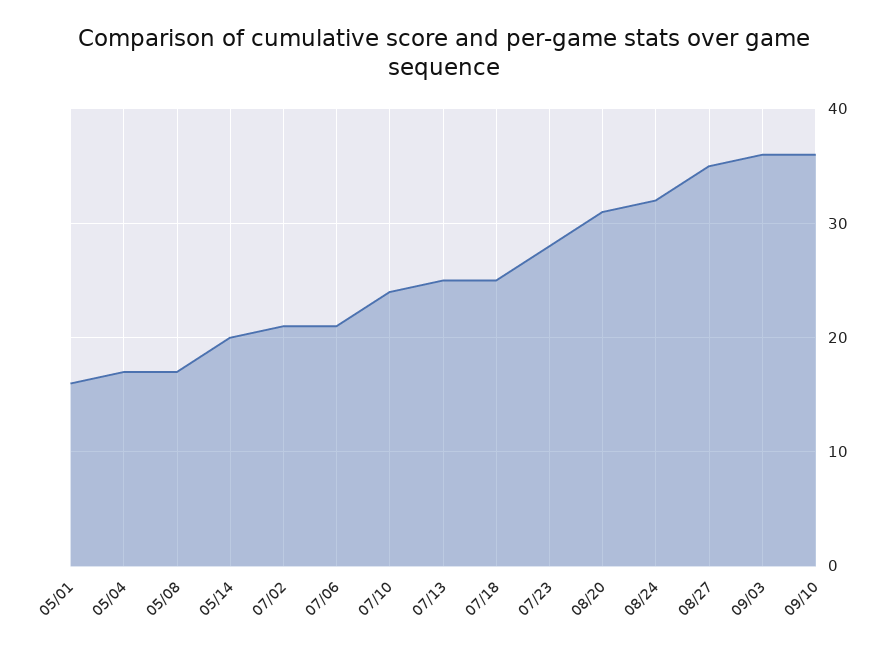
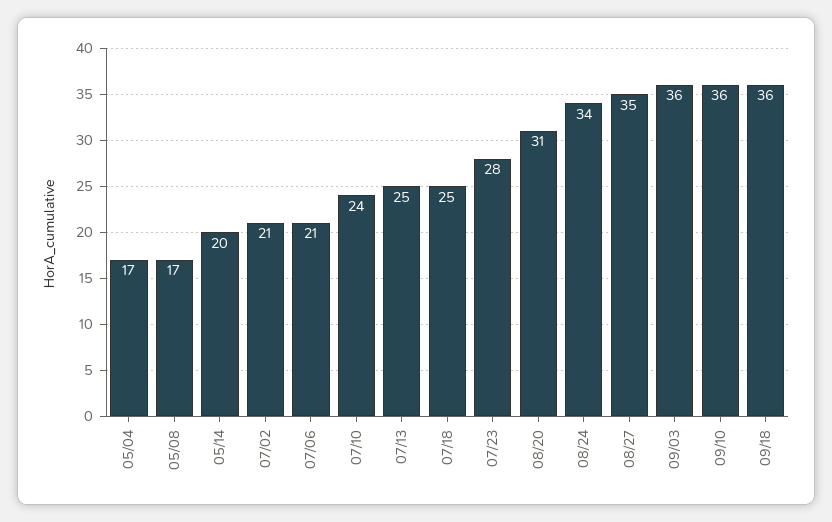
05/01: 16 -> none
08/24: 32 -> 34
09/18: none -> 36

